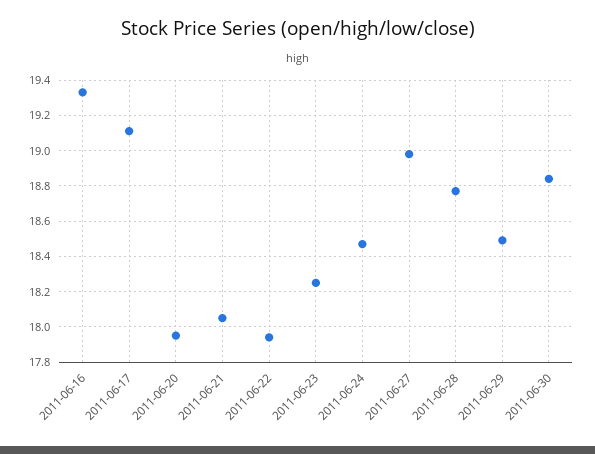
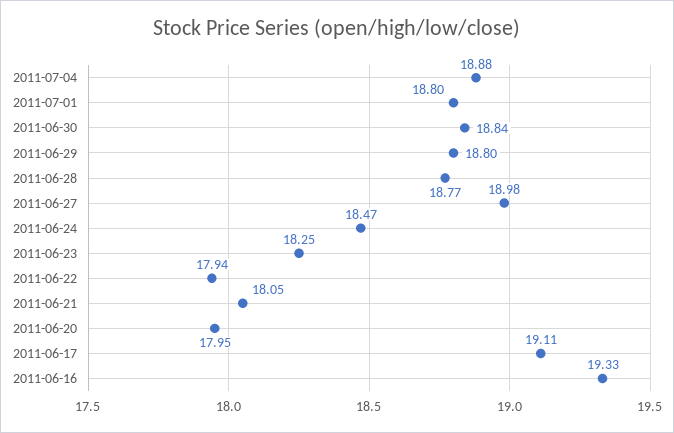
2011-06-29: 18.5 -> 18.8
2011-07-04: none -> 18.88
2011-07-01: none -> 18.8

